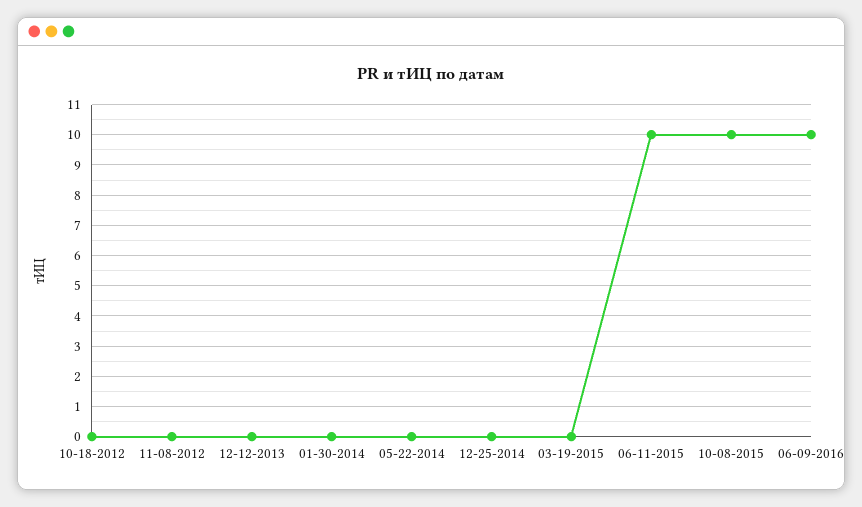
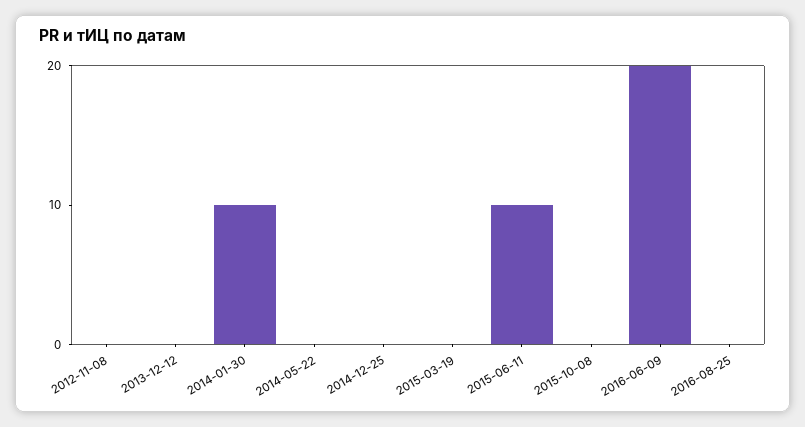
10-18-2012: 0 -> none
01-30-2014: 0 -> 10
10-08-2015: 10 -> 0
06-09-2016: 10 -> 20
2016-08-25: none -> 0

